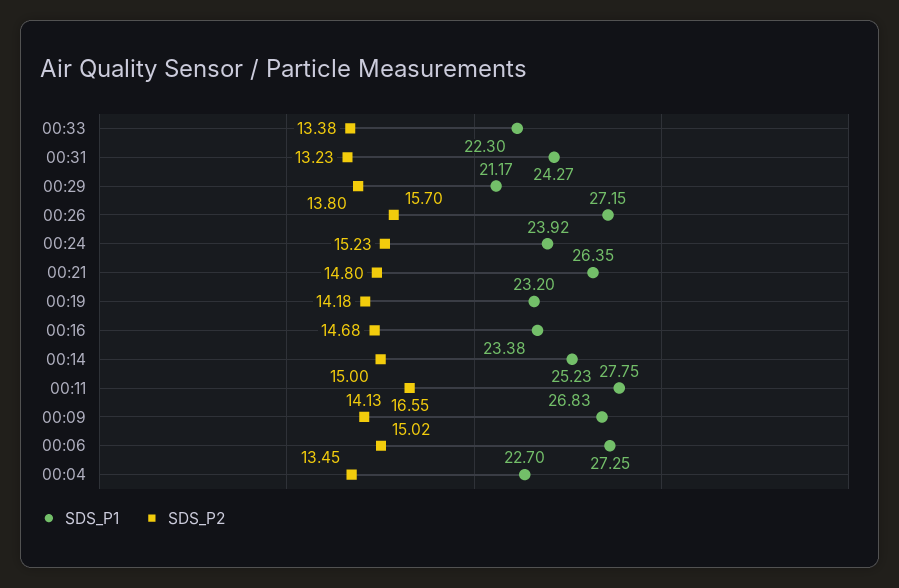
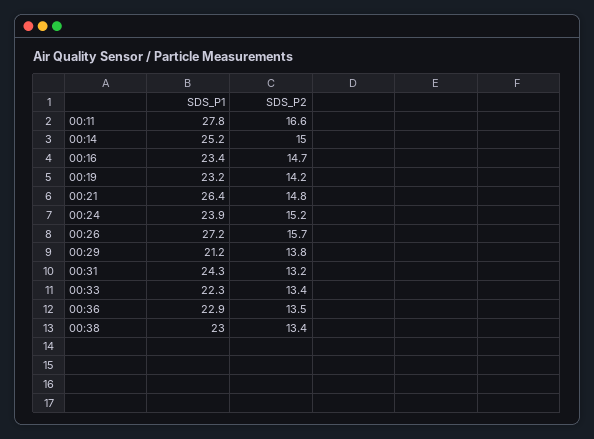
SDS_P1, 00:09: 26.83 -> none
SDS_P2, 00:09: 14.13 -> none
SDS_P1, 00:06: 27.25 -> none
SDS_P2, 00:06: 15.02 -> none
SDS_P1, 00:04: 22.7 -> none
SDS_P2, 00:04: 13.45 -> none
SDS_P1, 00:36: none -> 22.9
SDS_P2, 00:36: none -> 13.5
SDS_P1, 00:38: none -> 23
SDS_P2, 00:38: none -> 13.4

